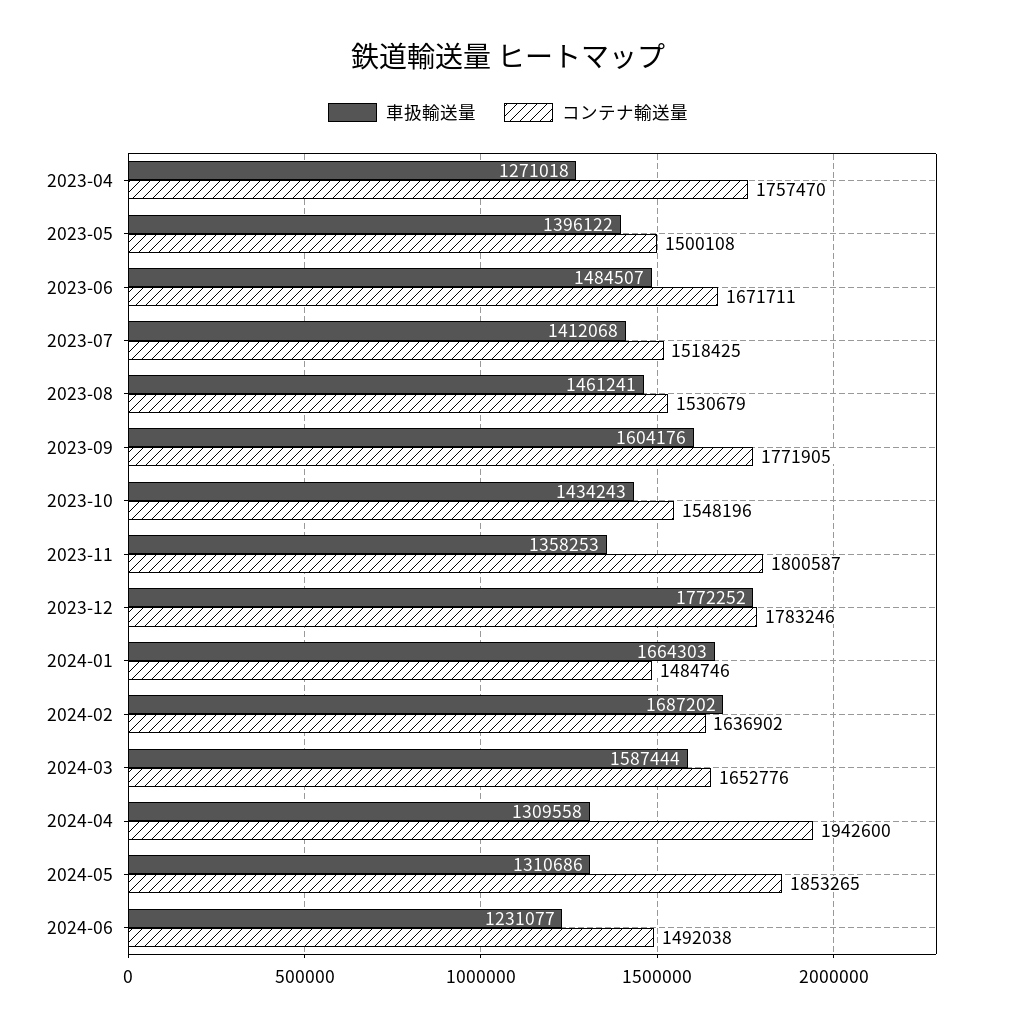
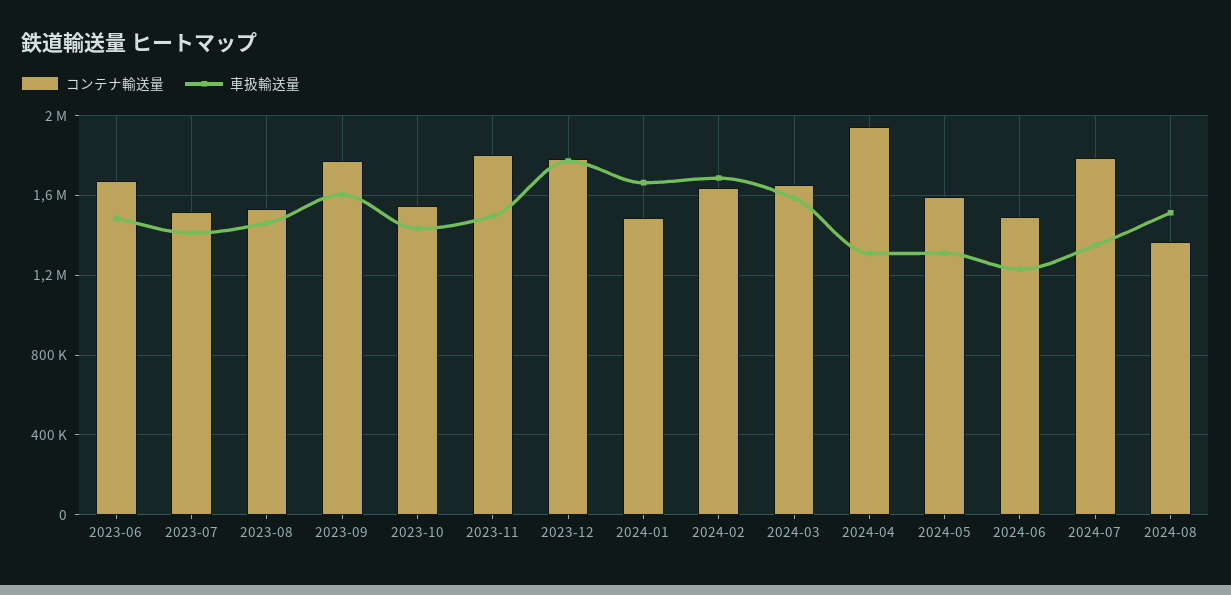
車扱輸送量, 2023-04: 1271018 -> none
コンテナ輸送量, 2023-04: 1757470 -> none
車扱輸送量, 2023-05: 1396122 -> none
コンテナ輸送量, 2023-05: 1500108 -> none
車扱輸送量, 2023-11: 1358253 -> 1500000
コンテナ輸送量, 2024-05: 1853265 -> 1600000
コンテナ輸送量, 2024-07: none -> 1800000
車扱輸送量, 2024-07: none -> 1350000
コンテナ輸送量, 2024-08: none -> 1350000
車扱輸送量, 2024-08: none -> 1500000

